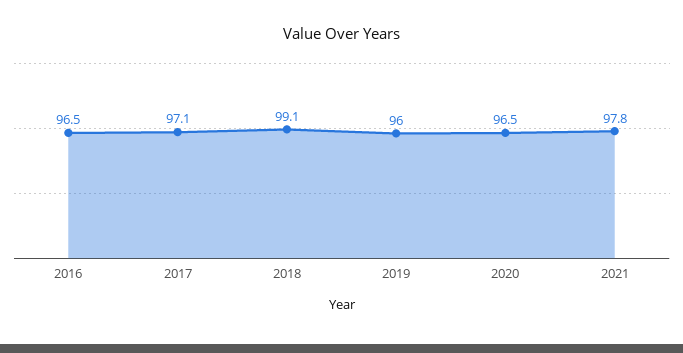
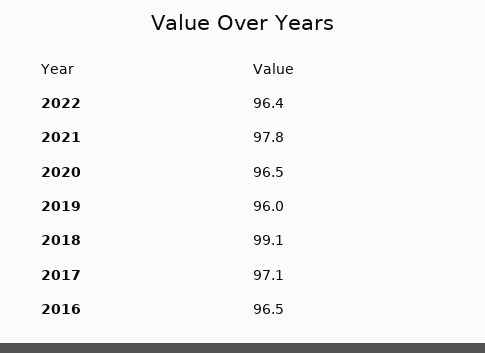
2022: none -> 96.4

